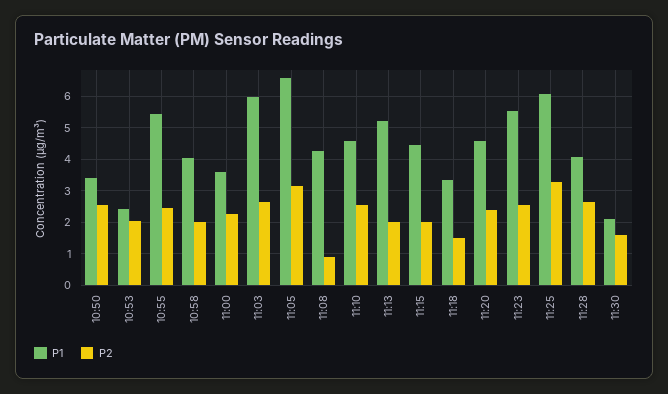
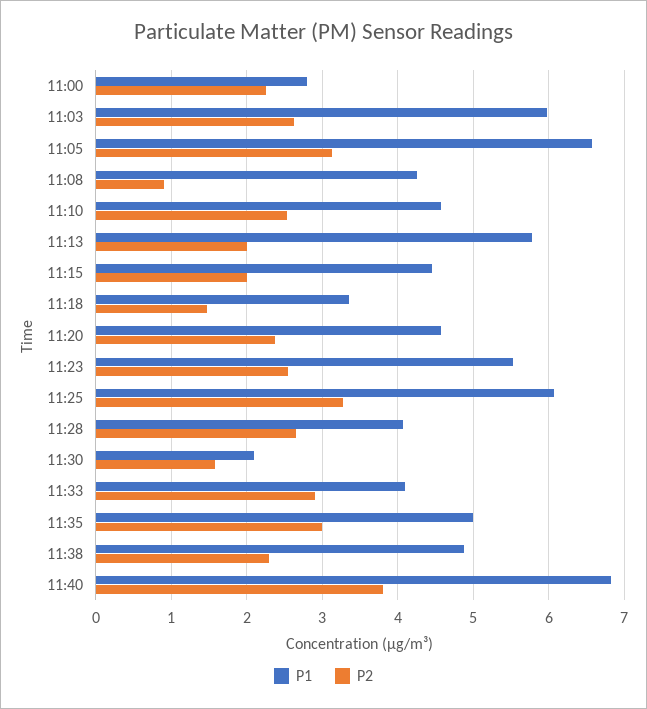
P1, 10:50: 3.4 -> none
P2, 10:50: 2.6 -> none
P1, 10:53: 2.4 -> none
P2, 10:53: 2 -> none
P1, 10:55: 5.4 -> none
P2, 10:55: 2.4 -> none
P1, 10:58: 4 -> none
P2, 10:58: 2 -> none
P1, 11:00: 3.6 -> 2.8
P1, 11:13: 5.2 -> 5.8
P1, 11:33: none -> 4.1
P2, 11:33: none -> 2.9
P1, 11:35: none -> 5
P2, 11:35: none -> 3
P1, 11:38: none -> 4.9
P2, 11:38: none -> 2.3
P1, 11:40: none -> 6.8
P2, 11:40: none -> 3.8

